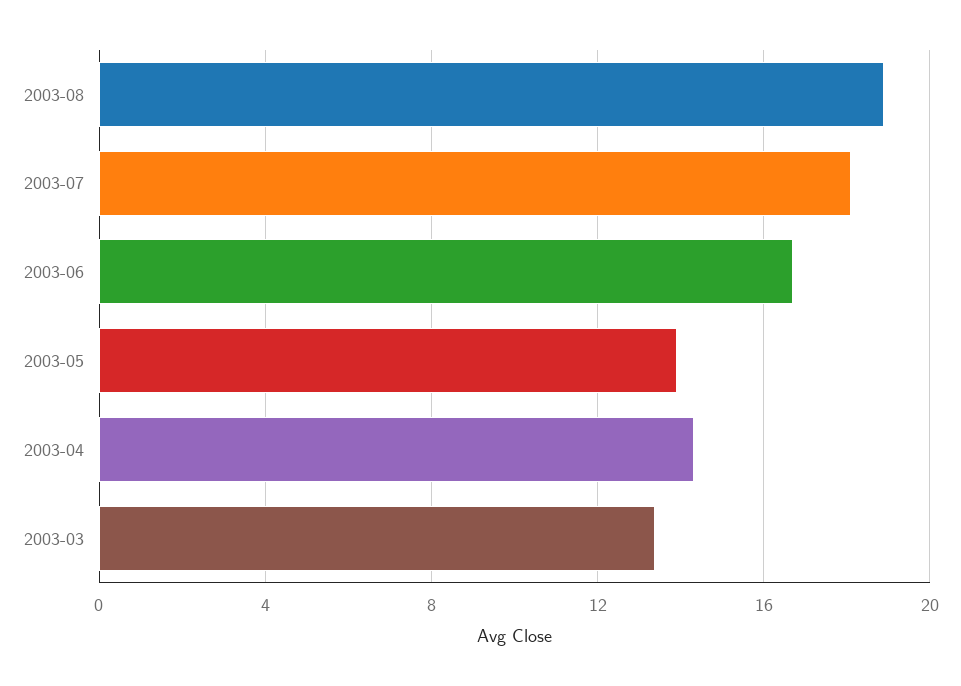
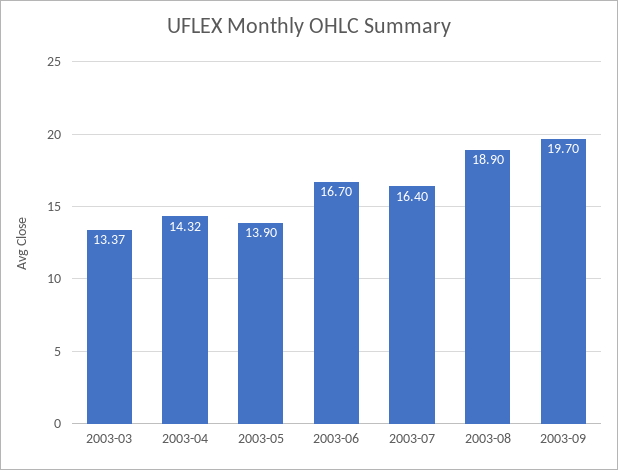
2003-07: 18 -> 16.4
2003-09: none -> 19.7

